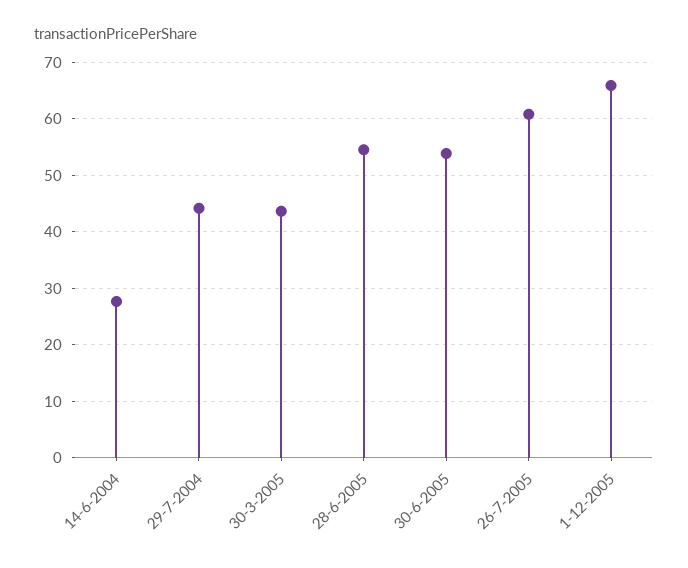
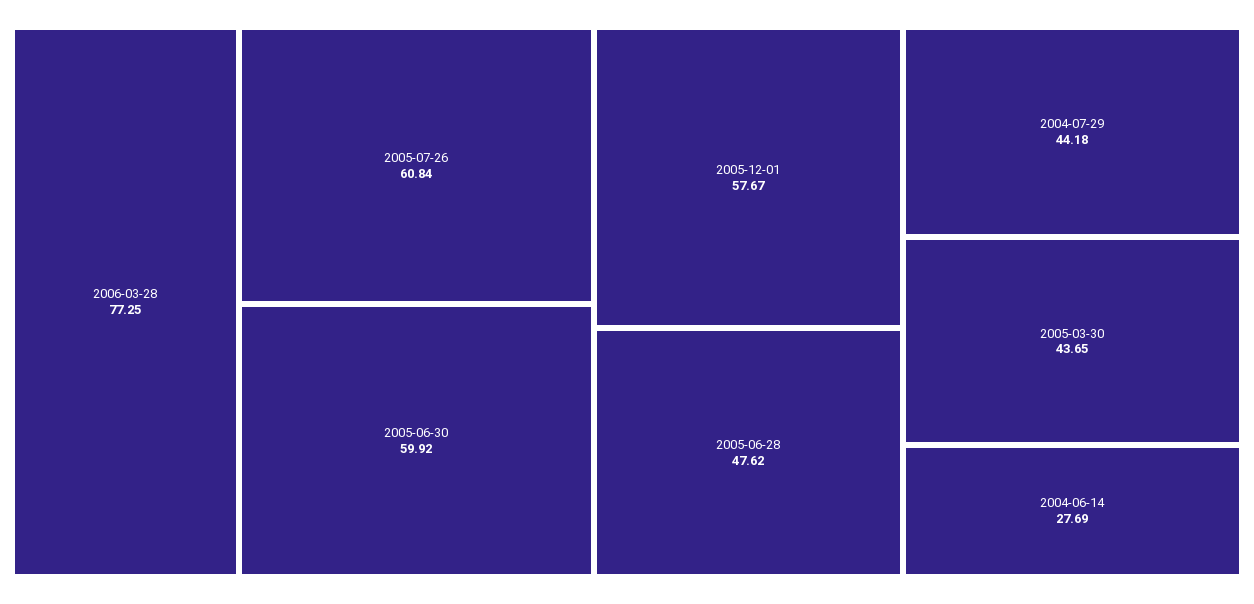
28-6-2005: 54 -> 47.62
30-6-2005: 54 -> 59.92
1-12-2005: 66 -> 57.67
2006-03-28: none -> 77.25

